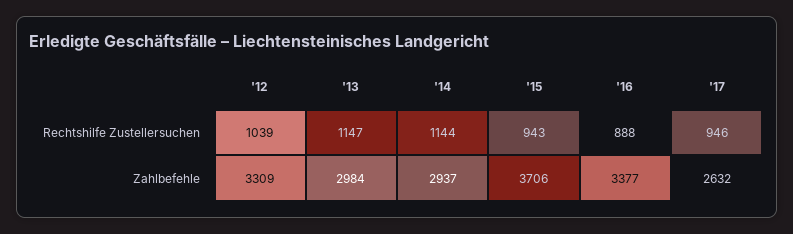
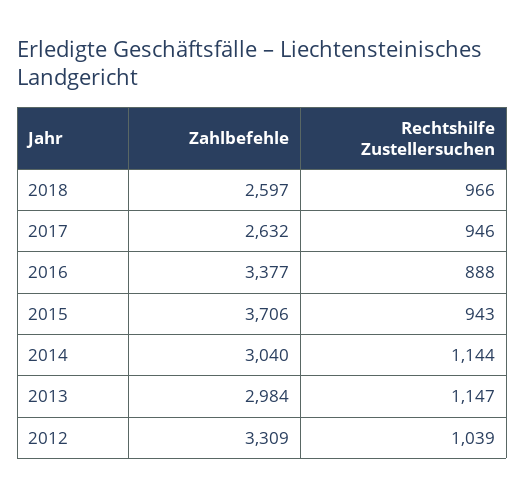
'14, Zahlbefehle: 2937 -> 3040
2018, Zahlbefehle: none -> 2597
2018, Rechtshilfe Zustellersuchen: none -> 966

